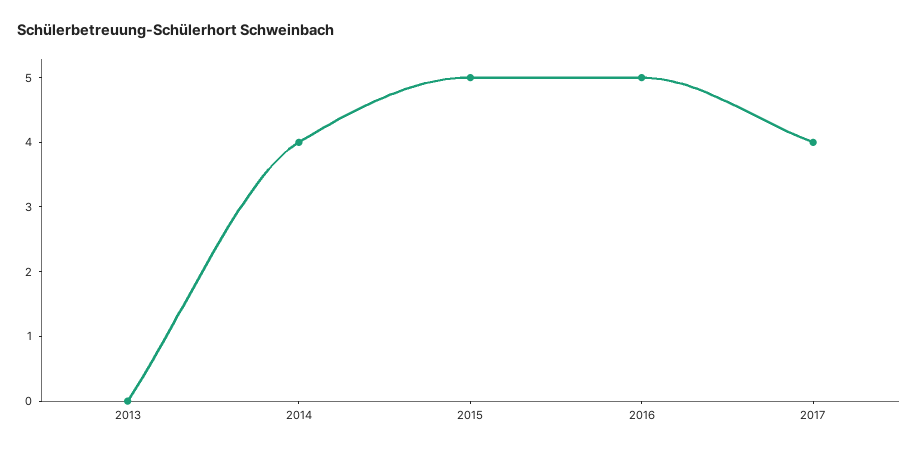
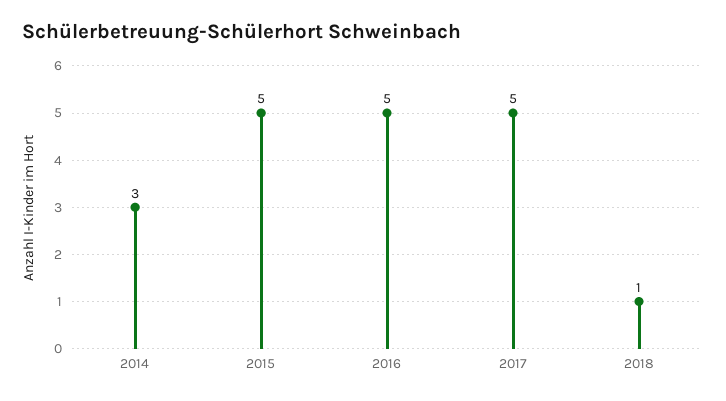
2013: 0 -> none
2014: 4 -> 3
2017: 4 -> 5
2018: none -> 1

